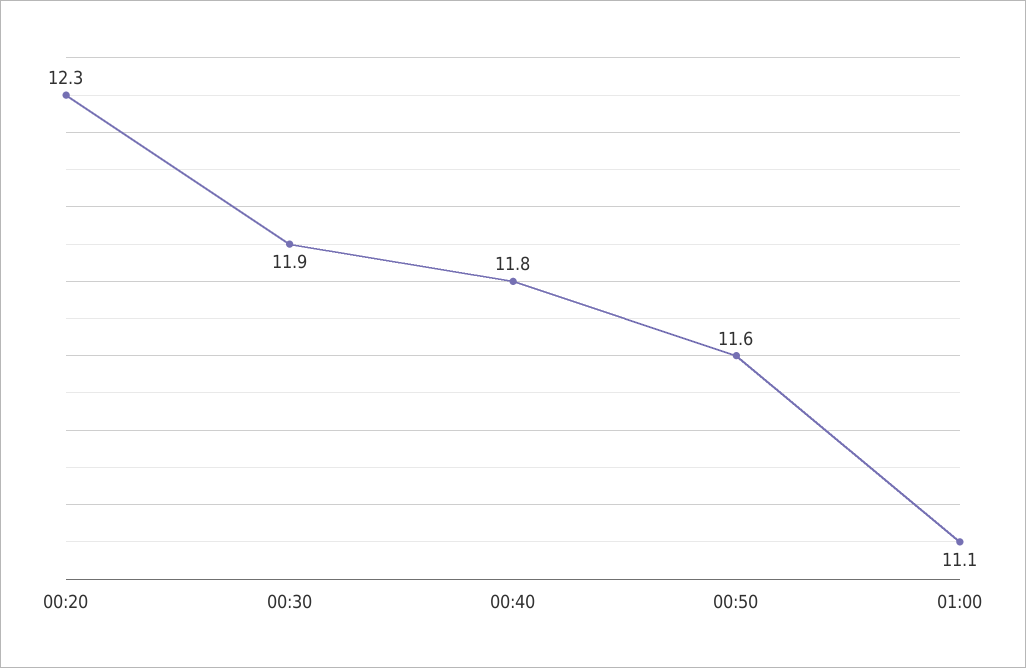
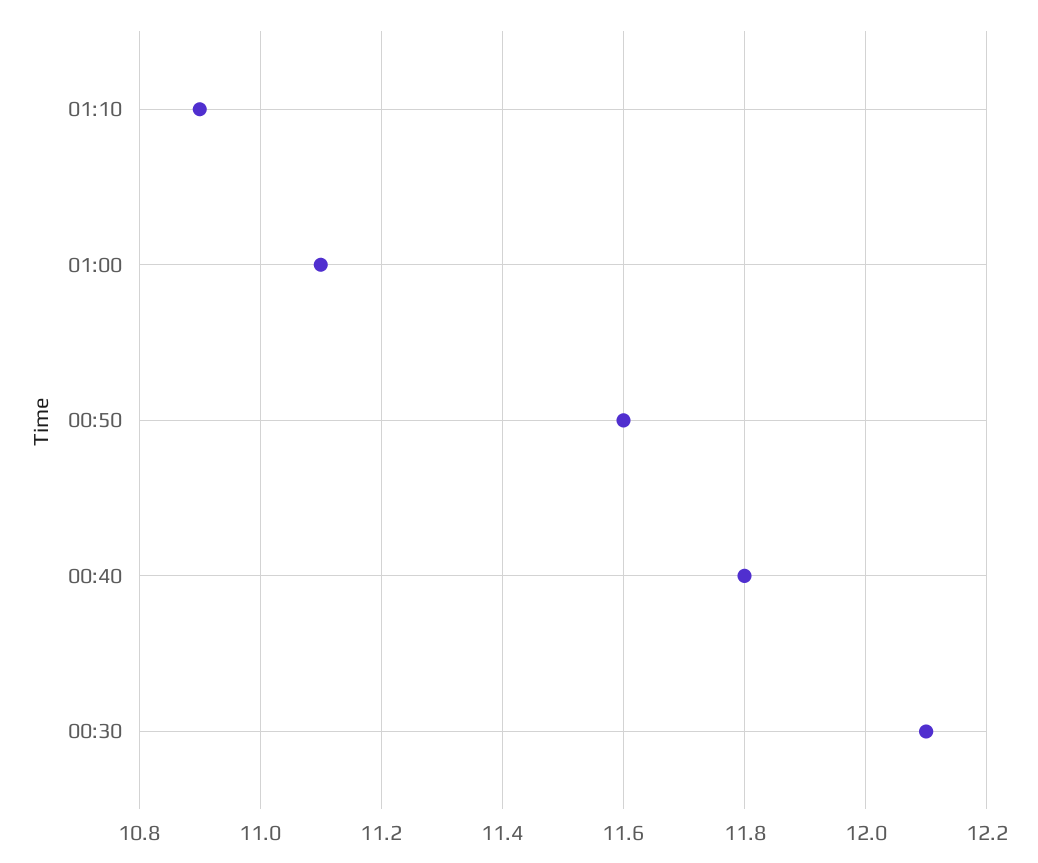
00:20: 12.3 -> none
00:30: 11.9 -> 12.1
01:10: none -> 10.9

